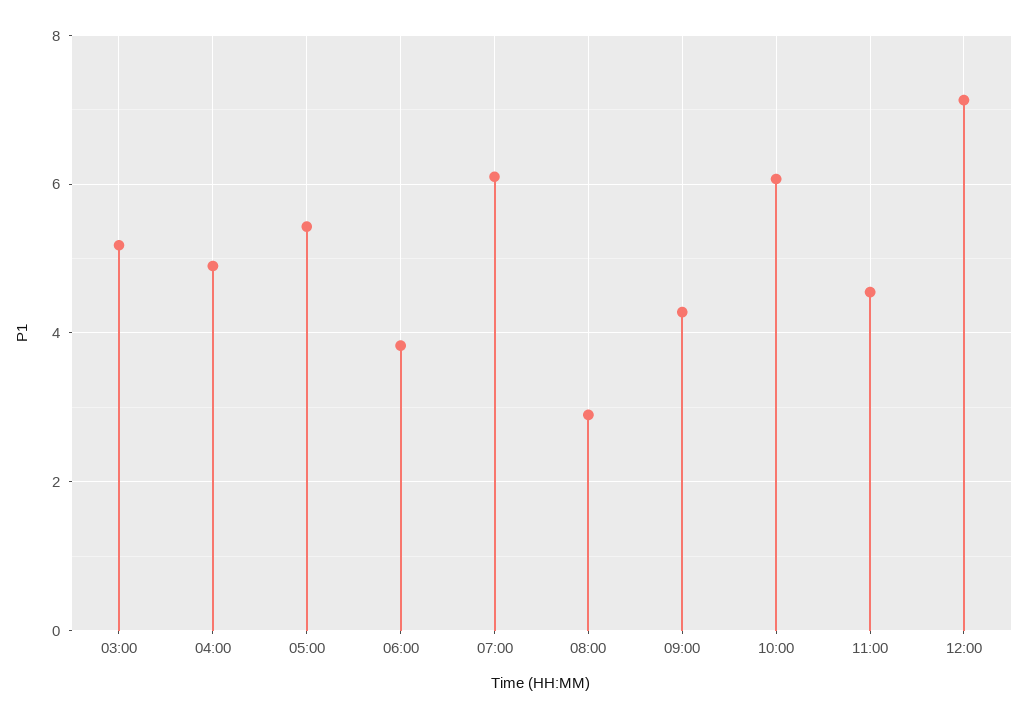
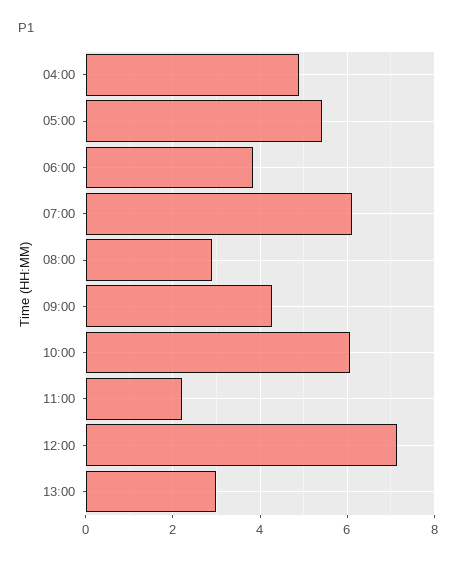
03:00: 5.2 -> none
11:00: 4.6 -> 2.2
13:00: none -> 3

